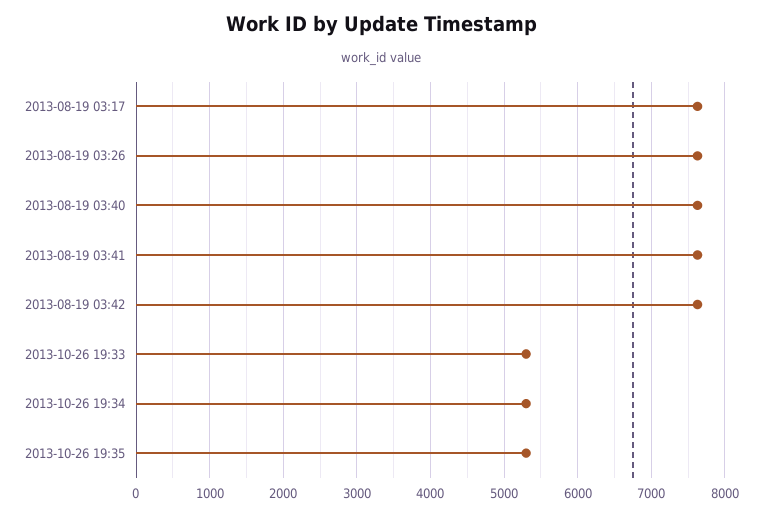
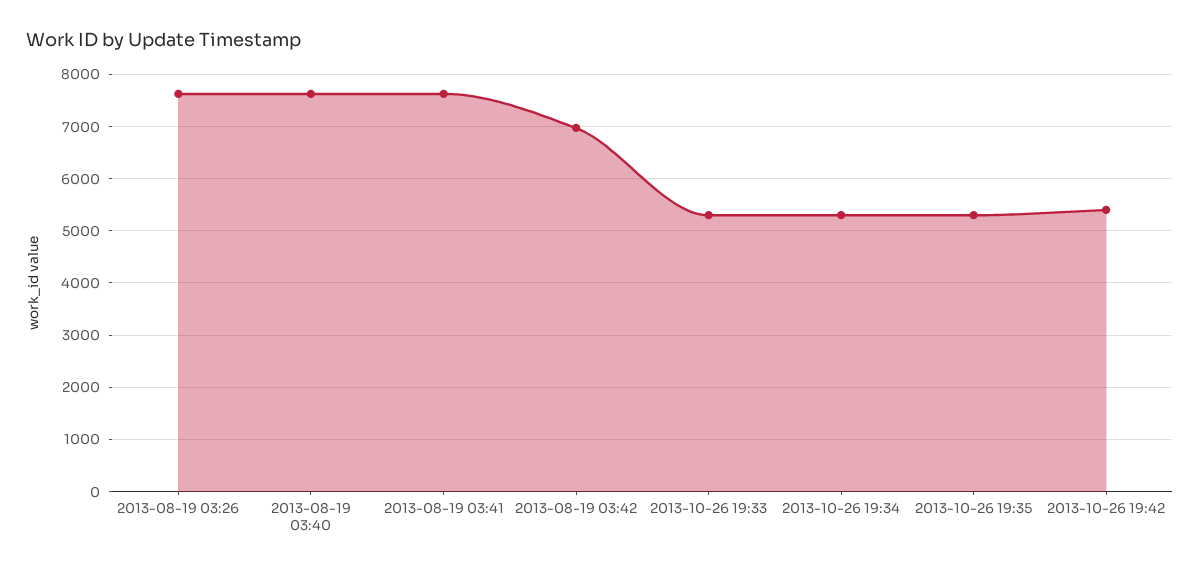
2013-08-19 03:17: 7600 -> none
2013-08-19 03:42: 7600 -> 7000
2013-10-26 19:42: none -> 5400

